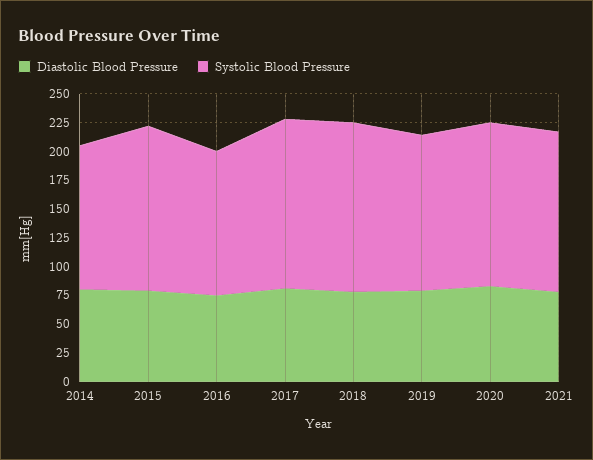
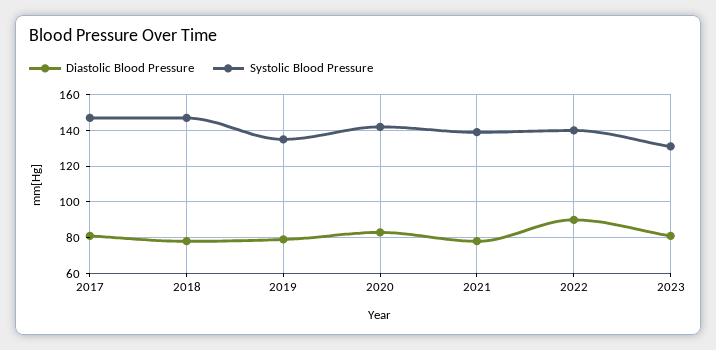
Diastolic Blood Pressure, 2014: 75 -> none
Systolic Blood Pressure, 2014: 125 -> none
Diastolic Blood Pressure, 2015: 75 -> none
Systolic Blood Pressure, 2015: 150 -> none
Diastolic Blood Pressure, 2016: 75 -> none
Systolic Blood Pressure, 2016: 125 -> none
Diastolic Blood Pressure, 2022: none -> 90
Systolic Blood Pressure, 2022: none -> 140
Diastolic Blood Pressure, 2023: none -> 80
Systolic Blood Pressure, 2023: none -> 130

